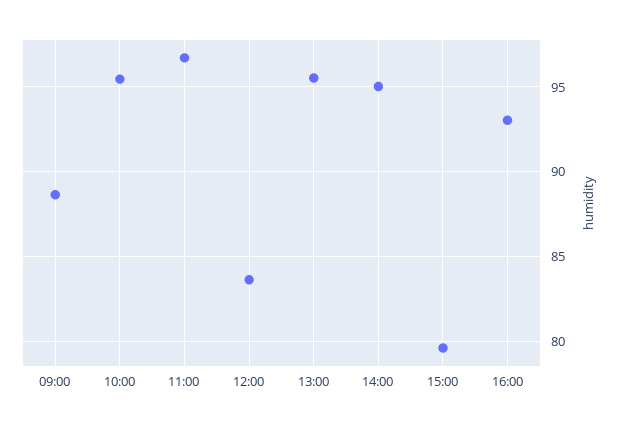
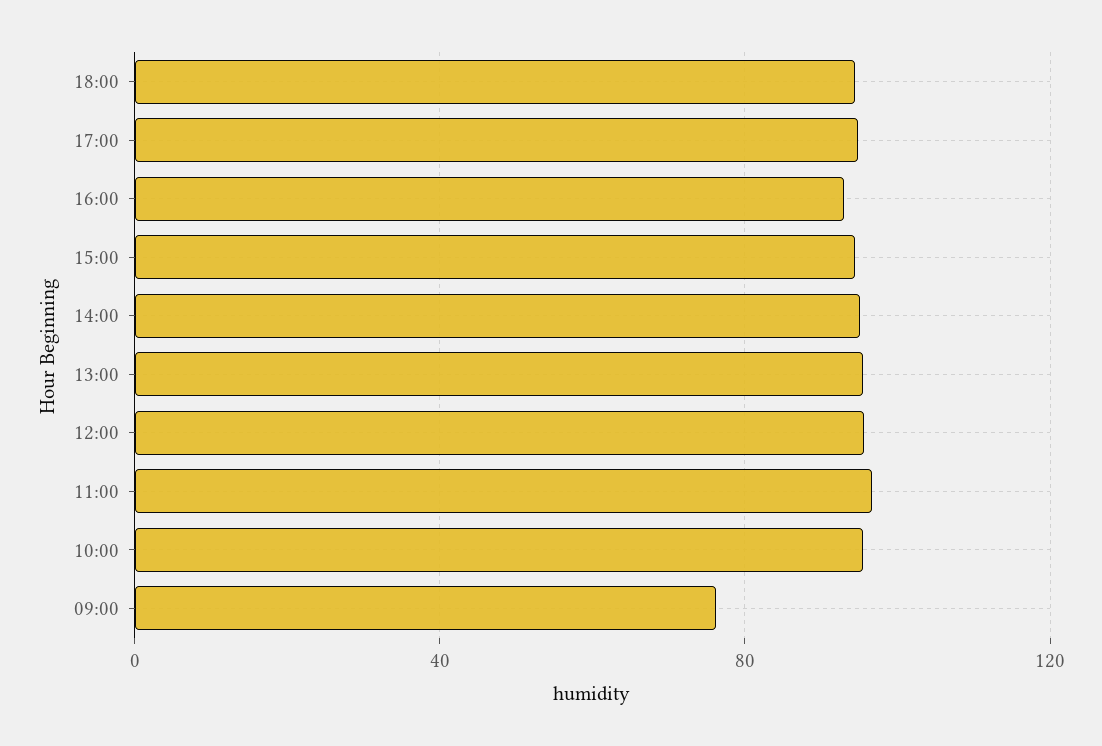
09:00: 88.5 -> 75
12:00: 83.5 -> 95
15:00: 79.5 -> 95
18:00: none -> 95
17:00: none -> 95

